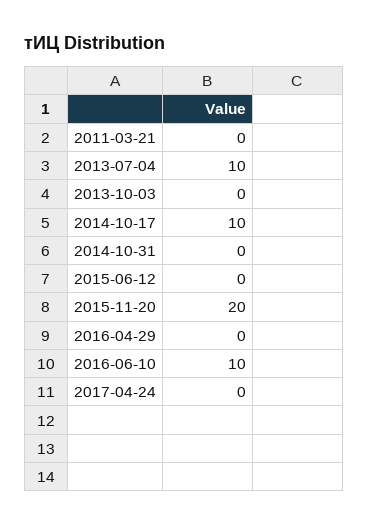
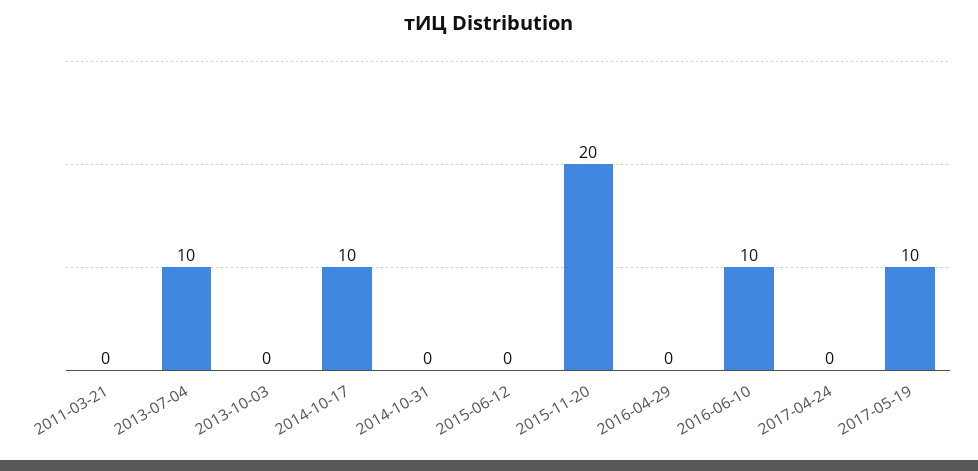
2017-05-19: none -> 10

